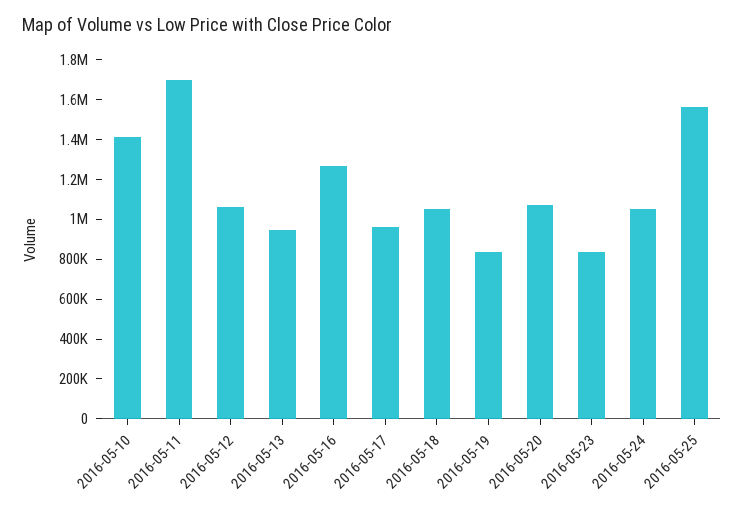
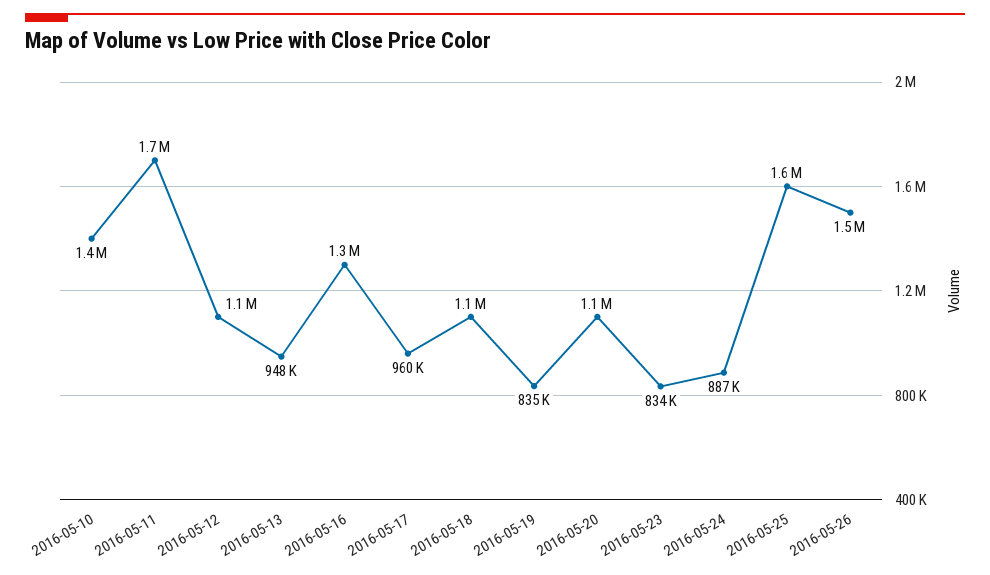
2016-05-24: 1050000 -> 887000
2016-05-26: none -> 1500000

